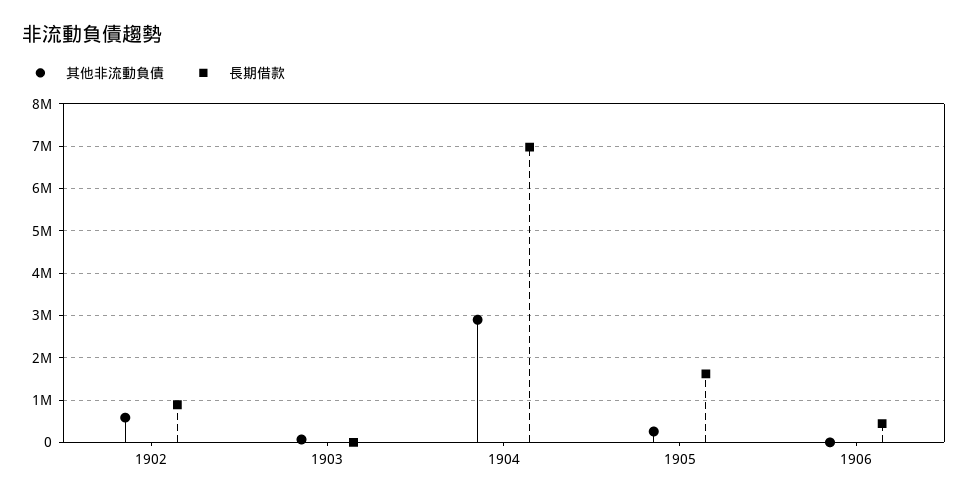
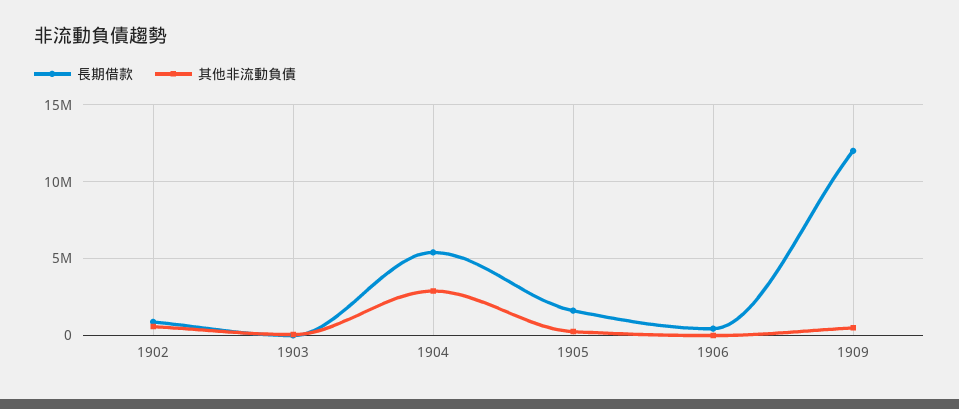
長期借款, 1904: 7000000 -> 5500000
長期借款, 1909: none -> 12000000
其他非流動負債, 1909: none -> 500000

